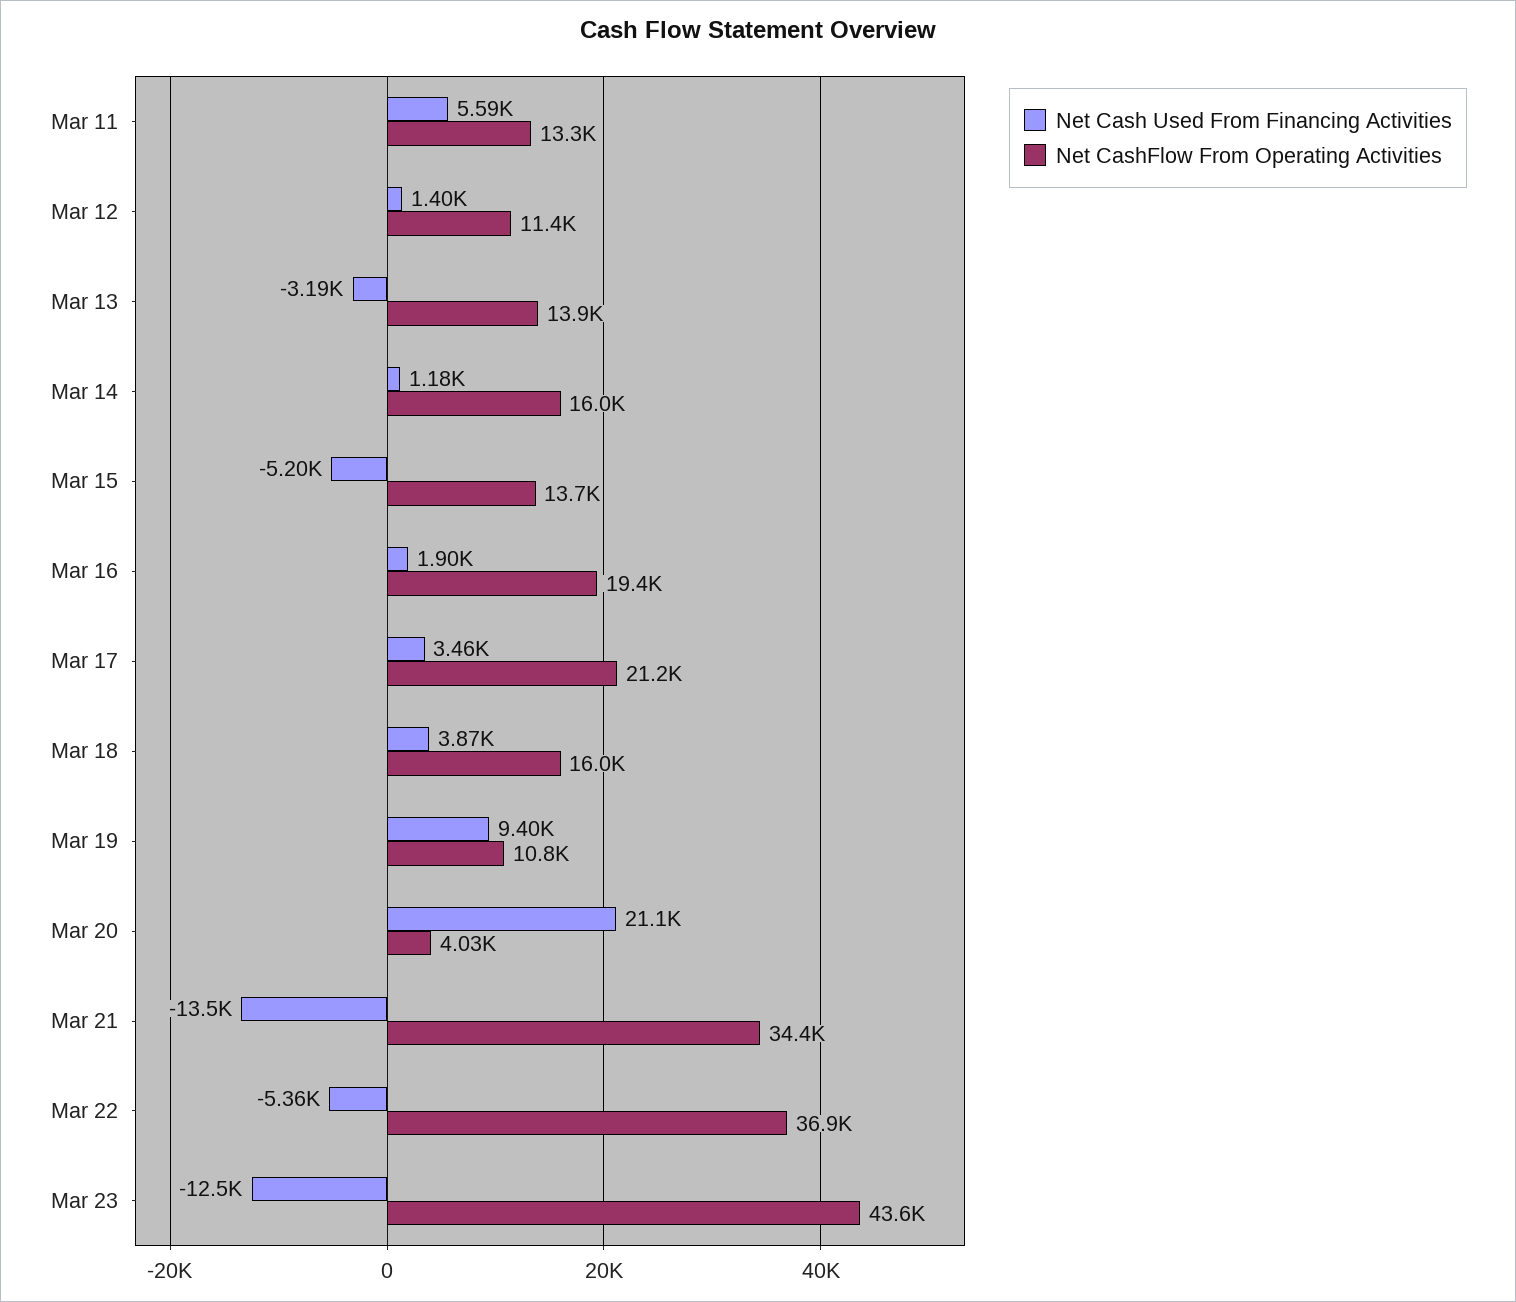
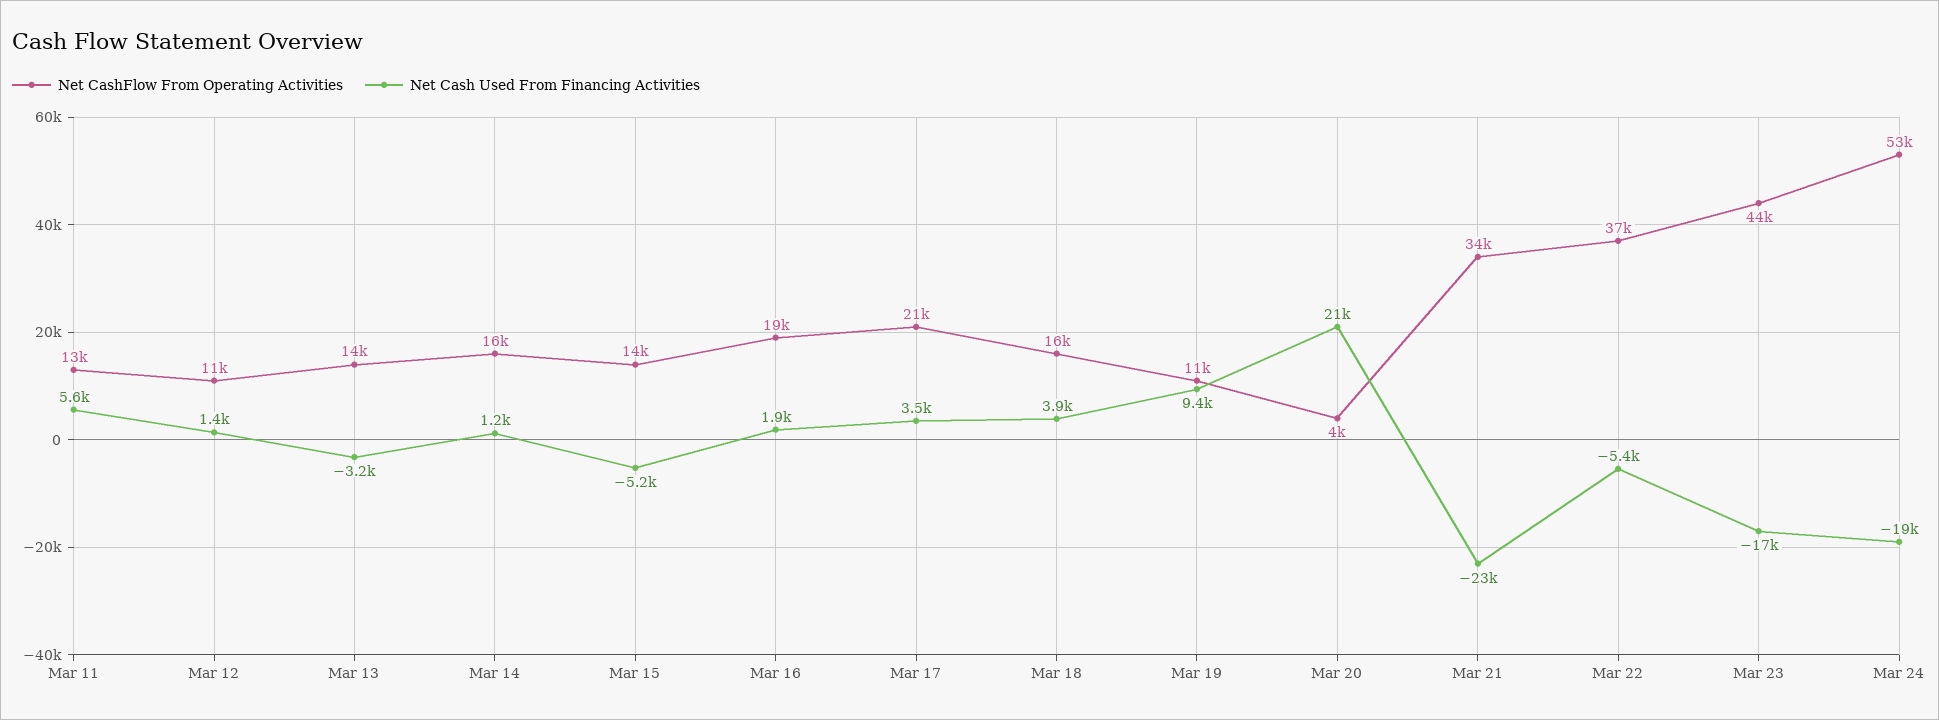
Net Cash Used From Financing Activities, Mar 21: -13500 -> -23000
Net Cash Used From Financing Activities, Mar 23: -12500 -> -17000
Net CashFlow From Operating Activities, Mar 24: none -> 53000
Net Cash Used From Financing Activities, Mar 24: none -> -19000

